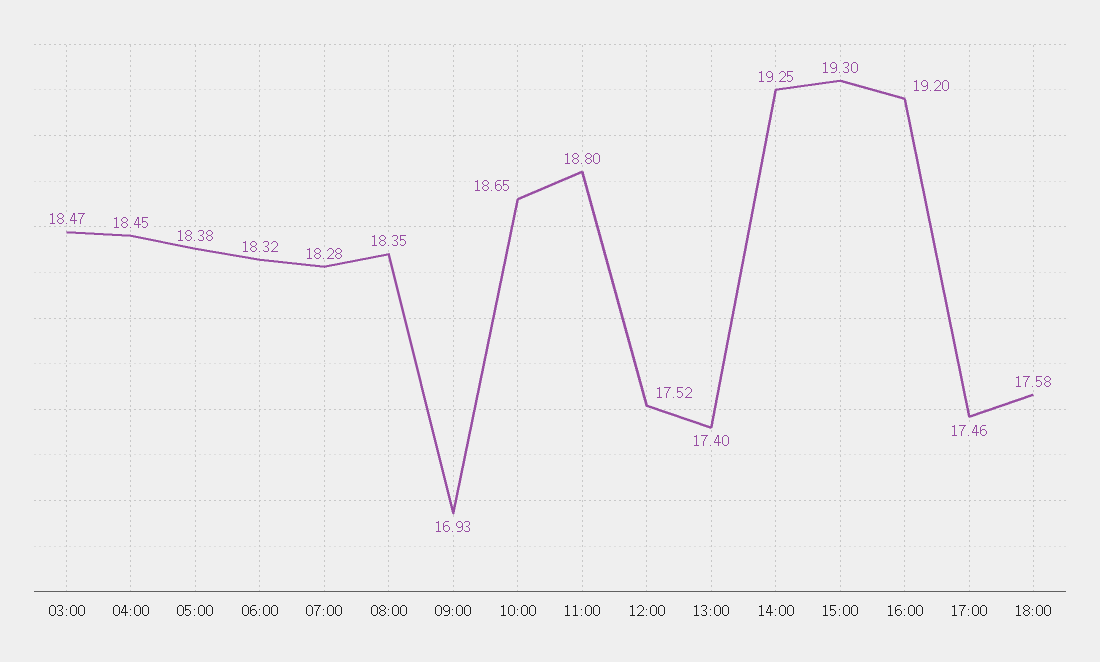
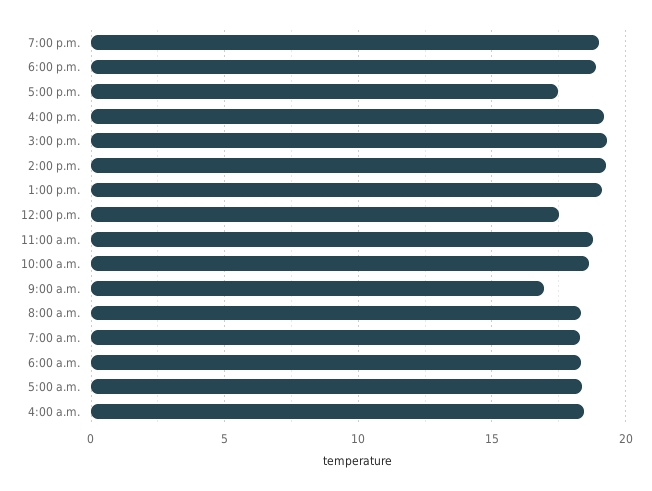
03:00: 18.47 -> none
13:00: 17.4 -> 19
18:00: 17.58 -> 19
7:00 p.m.: none -> 19

